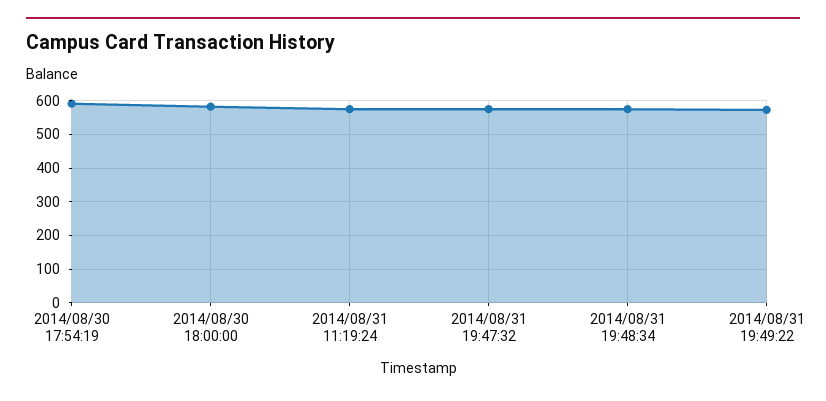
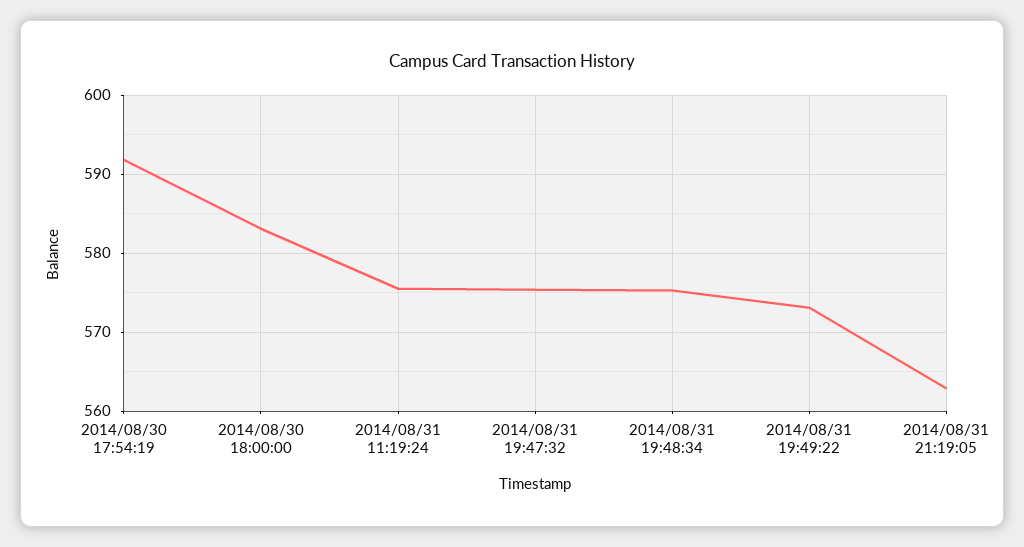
2014/08/31 21:19:05: none -> 563

